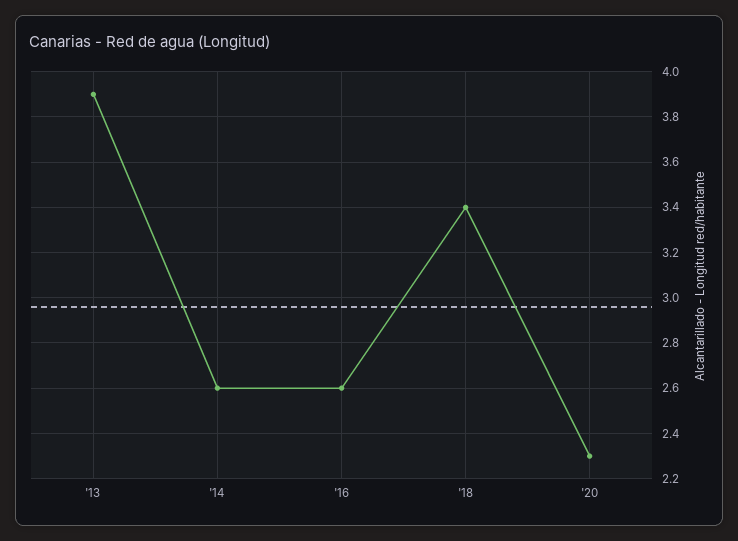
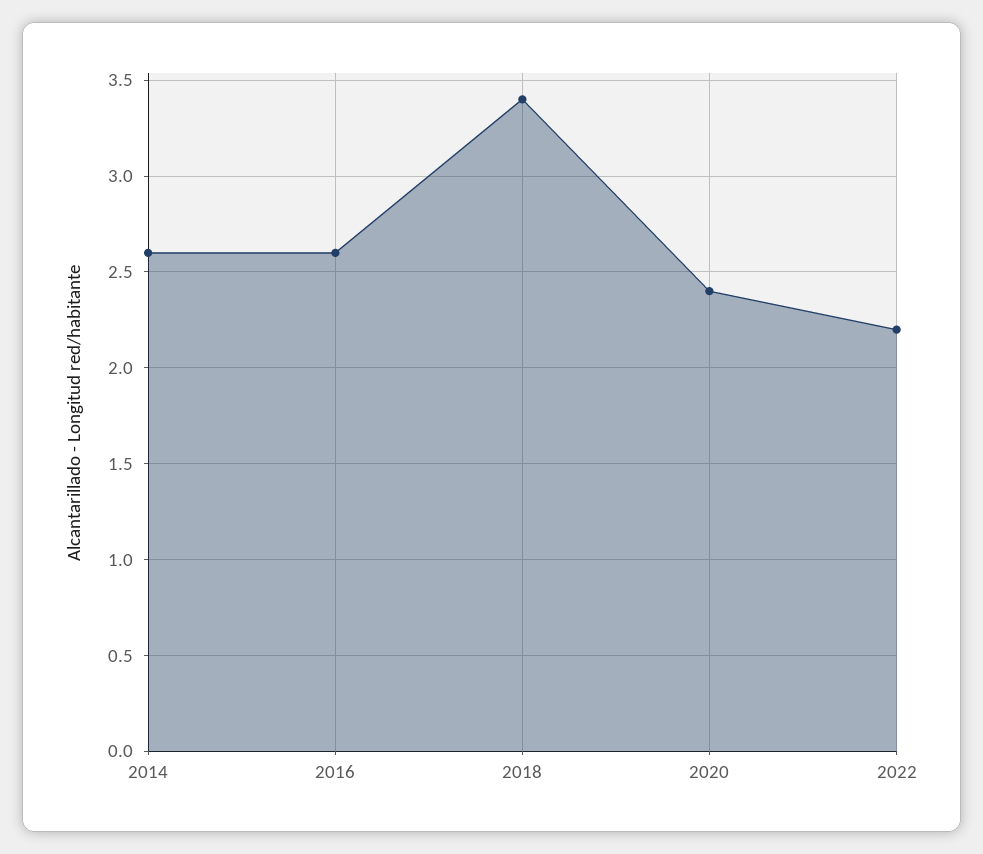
'13: 3.9 -> none
'20: 2.3 -> 2.4
2022: none -> 2.2

